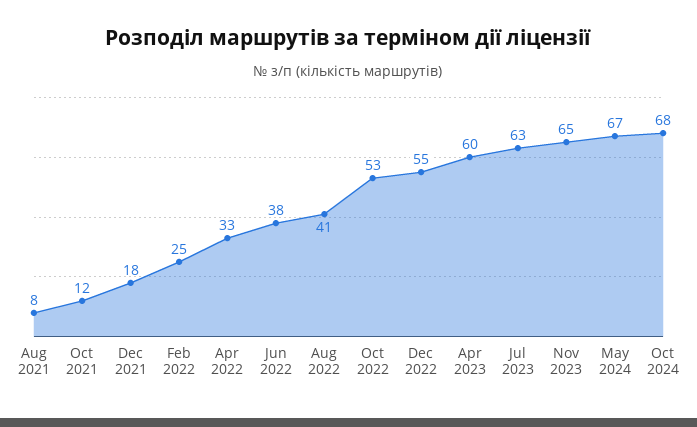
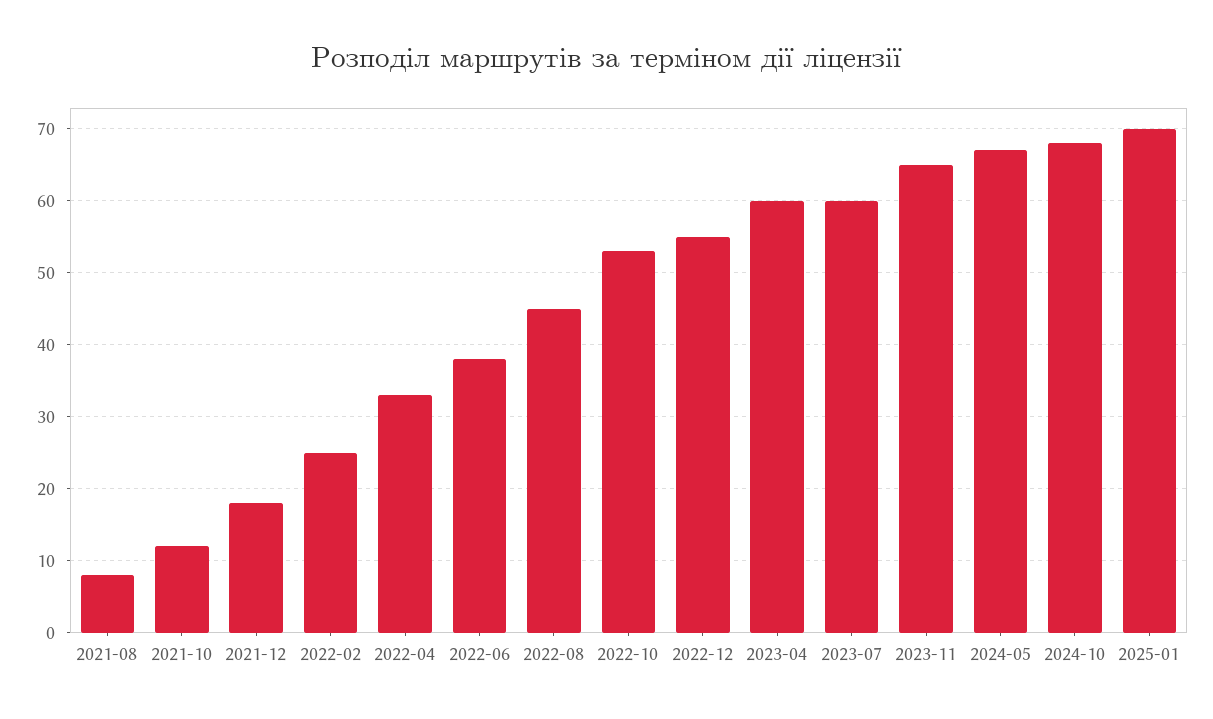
Aug 2022: 41 -> 45
Jul 2023: 63 -> 60
2025-01: none -> 70

